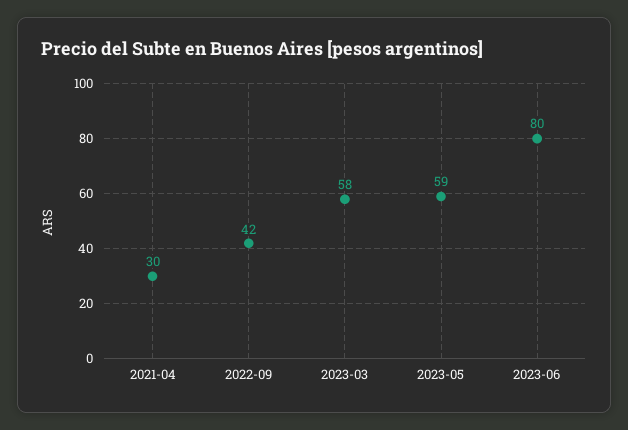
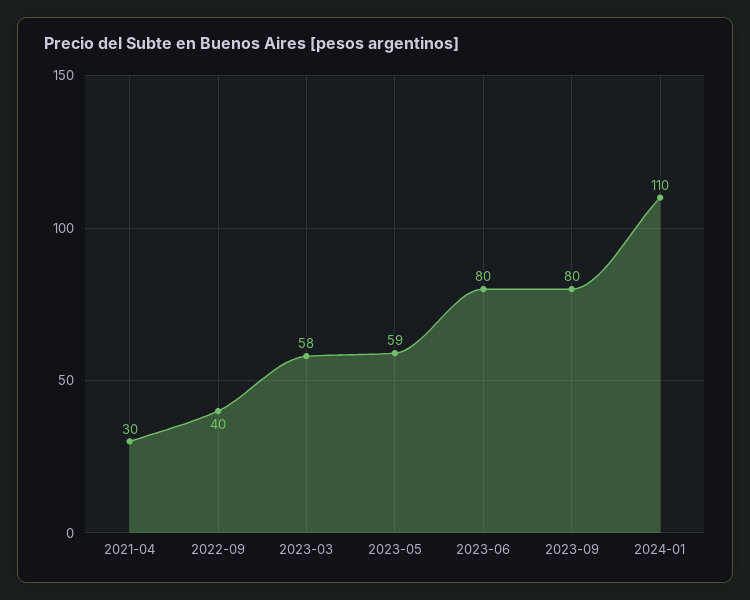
2022-09: 42 -> 40
2023-09: none -> 80
2024-01: none -> 110

